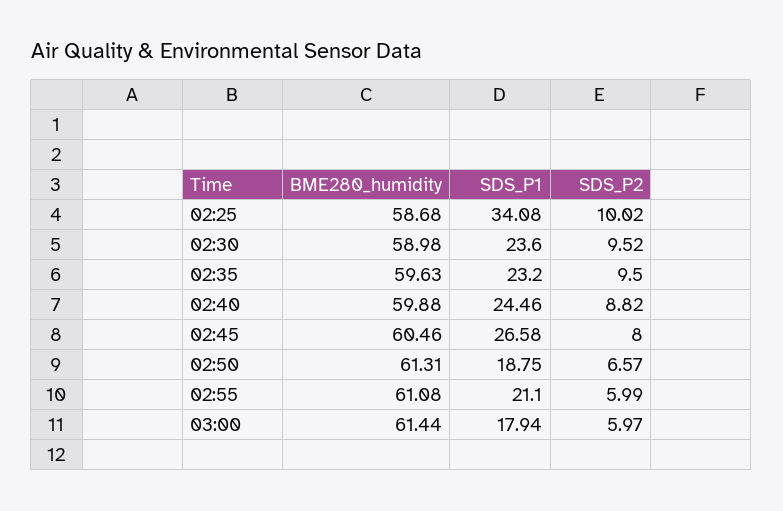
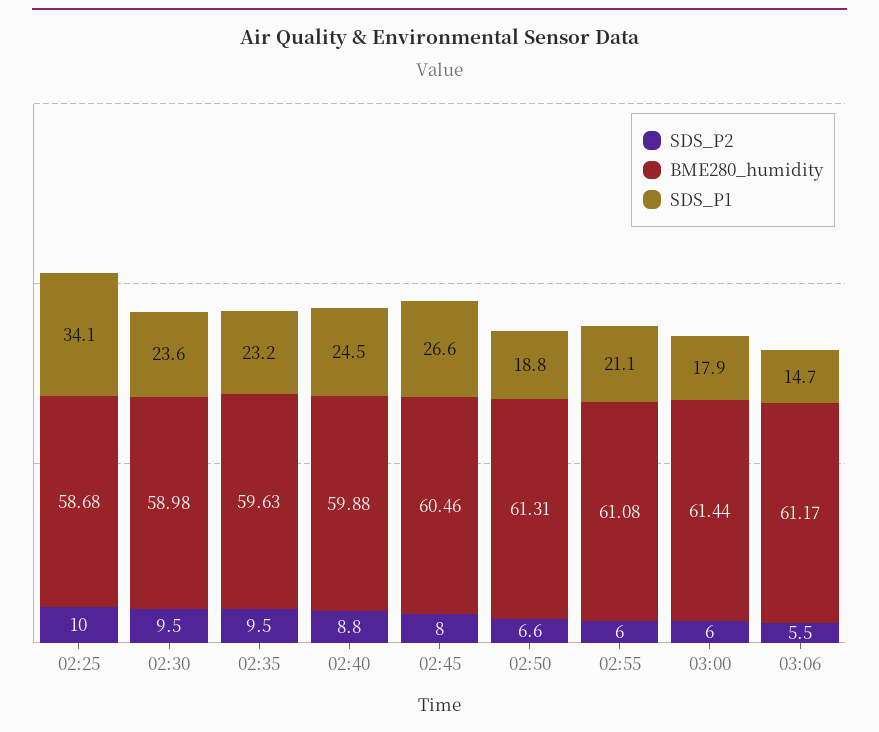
SDS_P2, 03:06: none -> 5.5
BME280_humidity, 03:06: none -> 61.17
SDS_P1, 03:06: none -> 14.7

